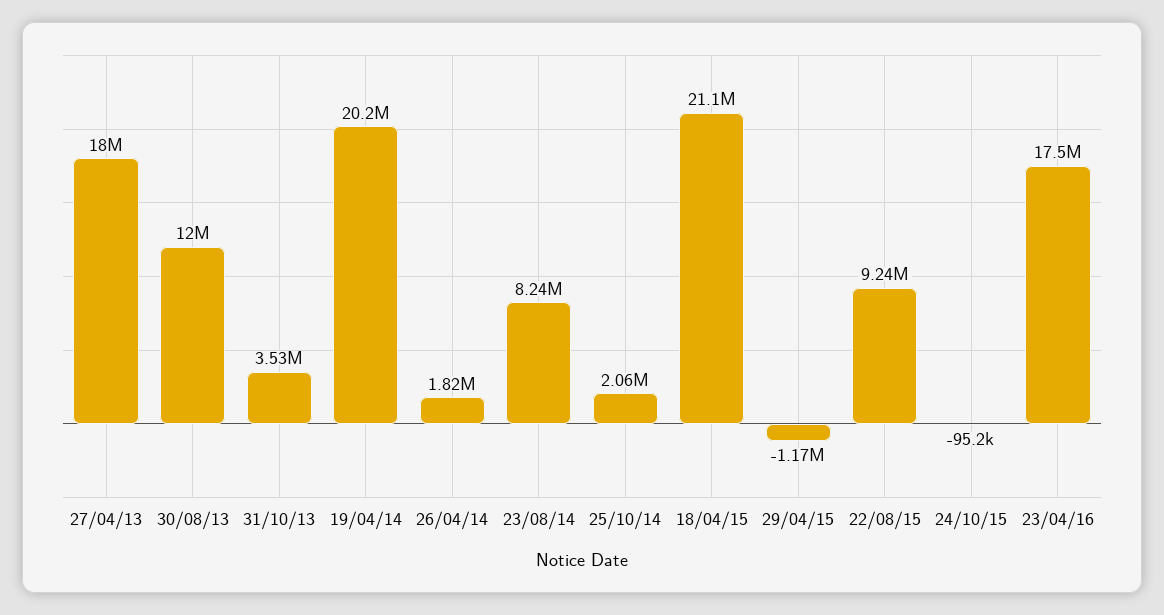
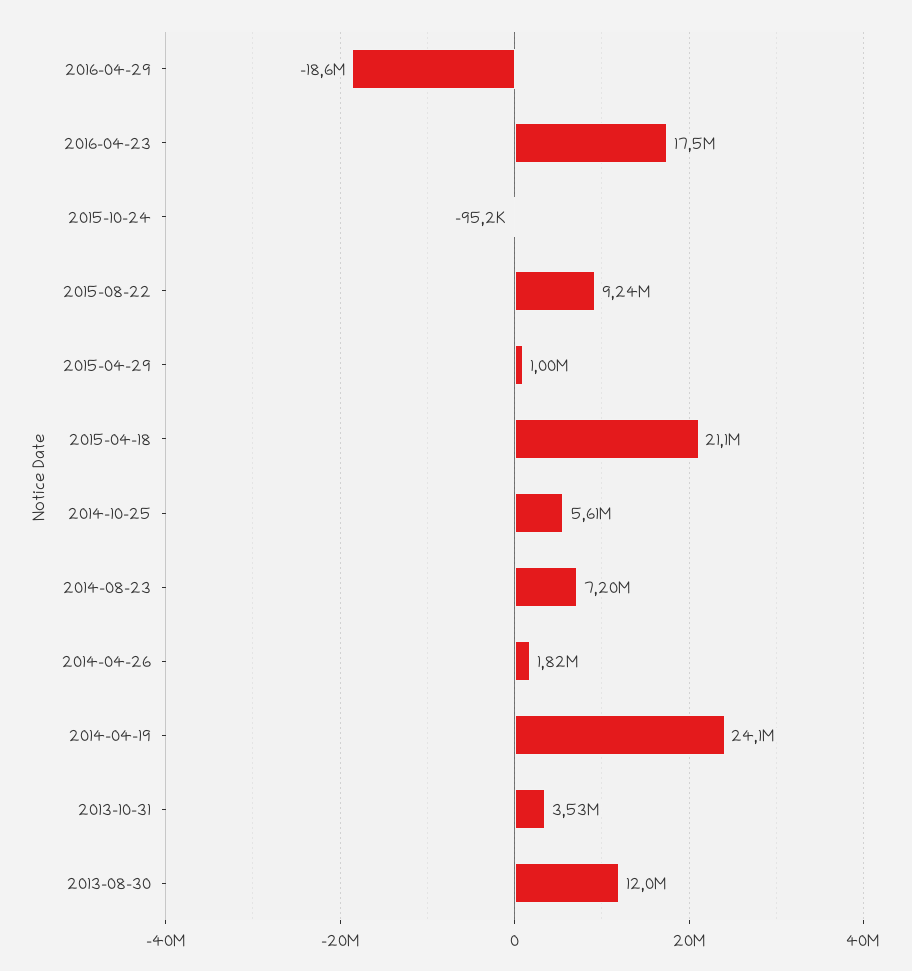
27/04/13: 18000000 -> none
19/04/14: 20200000 -> 24100000
23/08/14: 8240000 -> 7200000
25/10/14: 2060000 -> 5610000
29/04/15: -1170000 -> 1000000
2016-04-29: none -> -18600000

